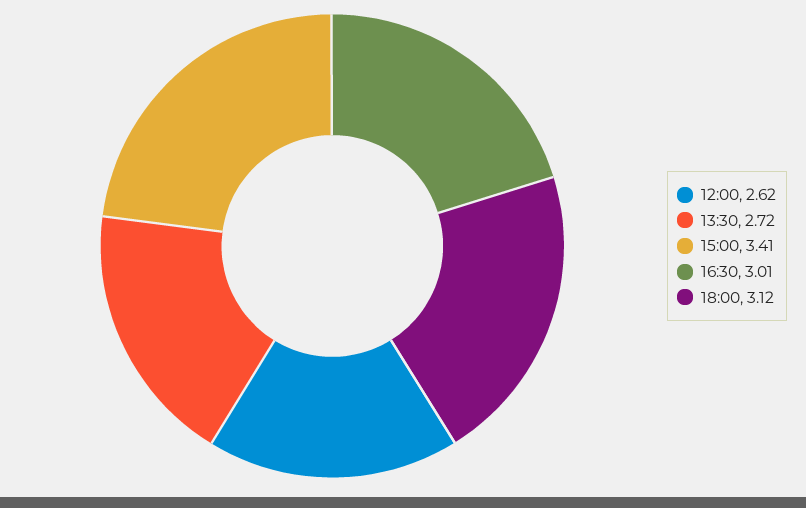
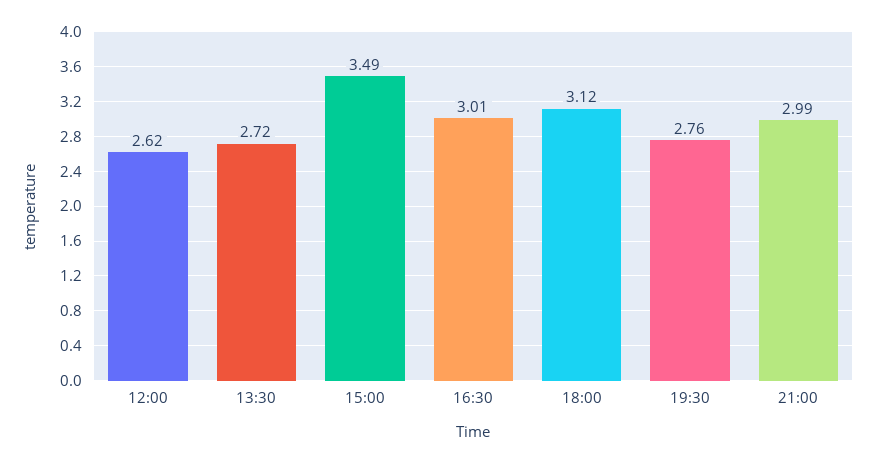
15:00: 3.41 -> 3.49
19:30: none -> 2.76
21:00: none -> 2.99

